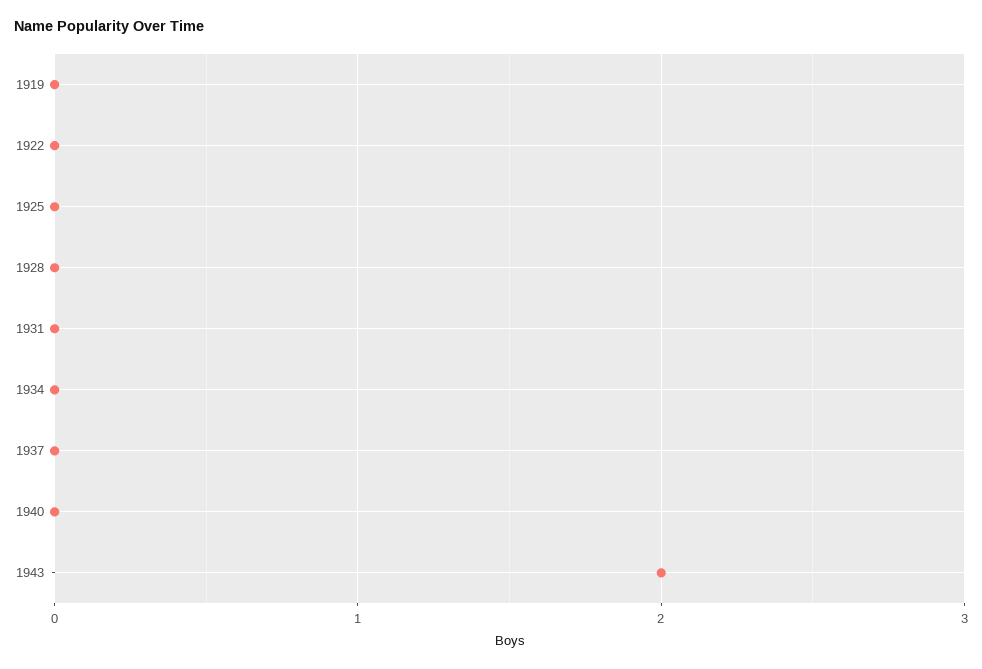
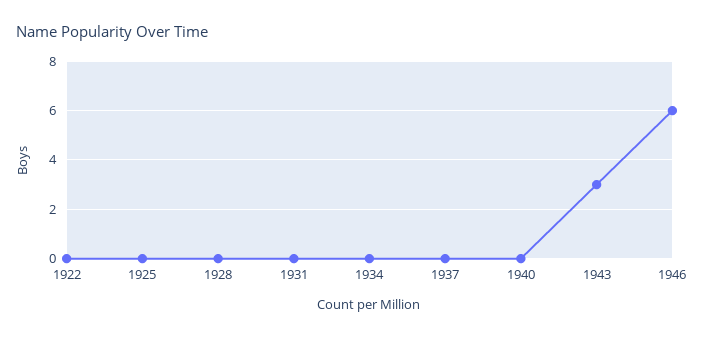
1919: 0 -> none
1943: 2 -> 3
1946: none -> 6

